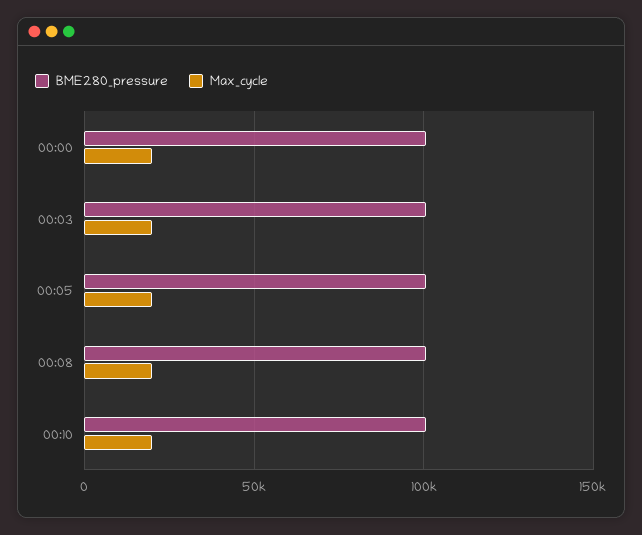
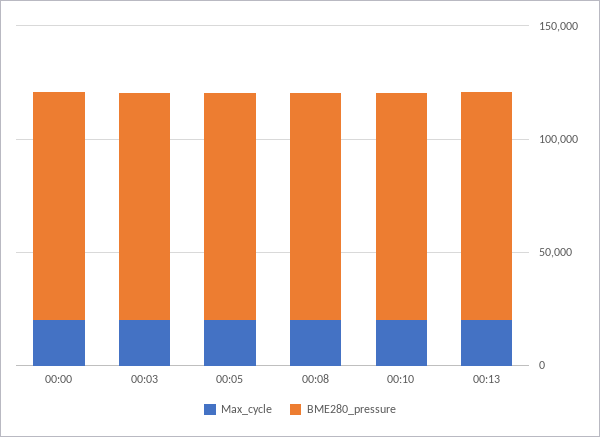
Max_cycle, 00:13: none -> 20000
BME280_pressure, 00:13: none -> 100000

